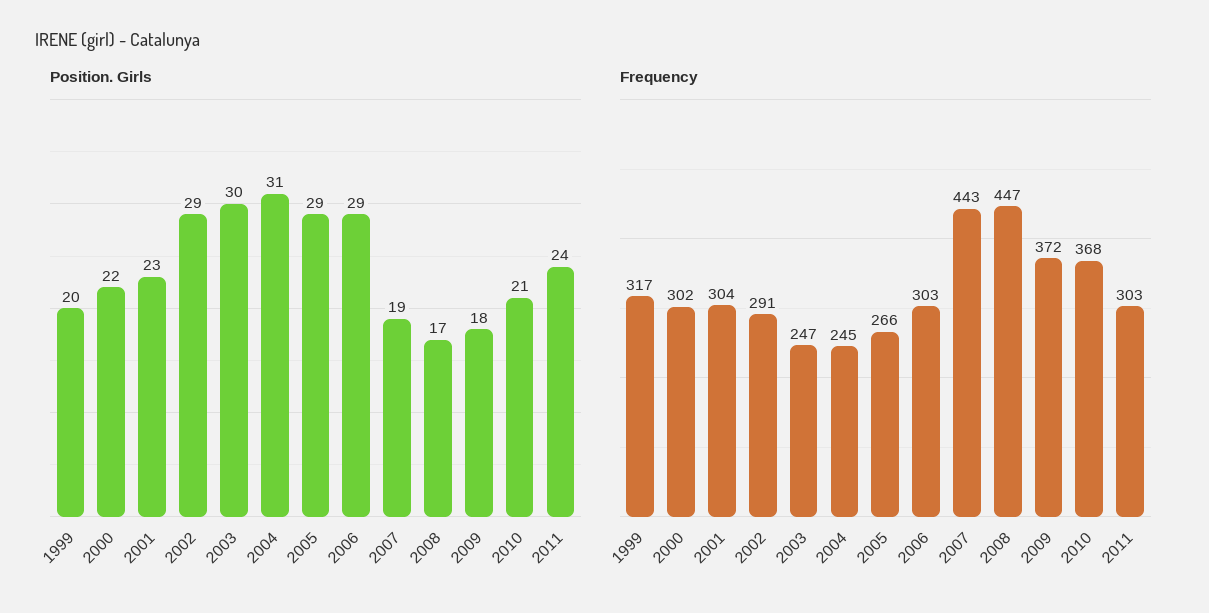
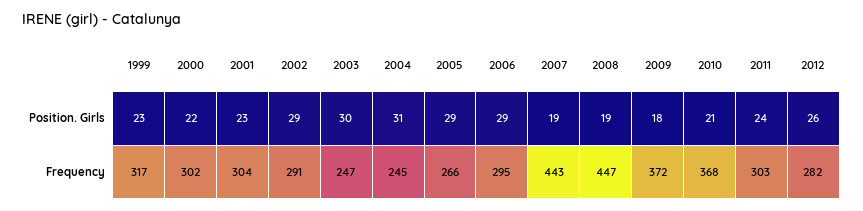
Position. Girls, 1999: 20 -> 23
Position. Girls, 2008: 17 -> 19
Frequency, 2006: 303 -> 295
Position. Girls, 2012: none -> 26
Frequency, 2012: none -> 282

